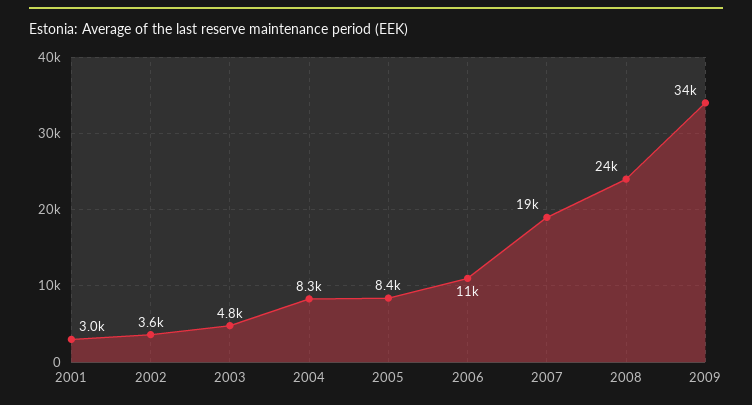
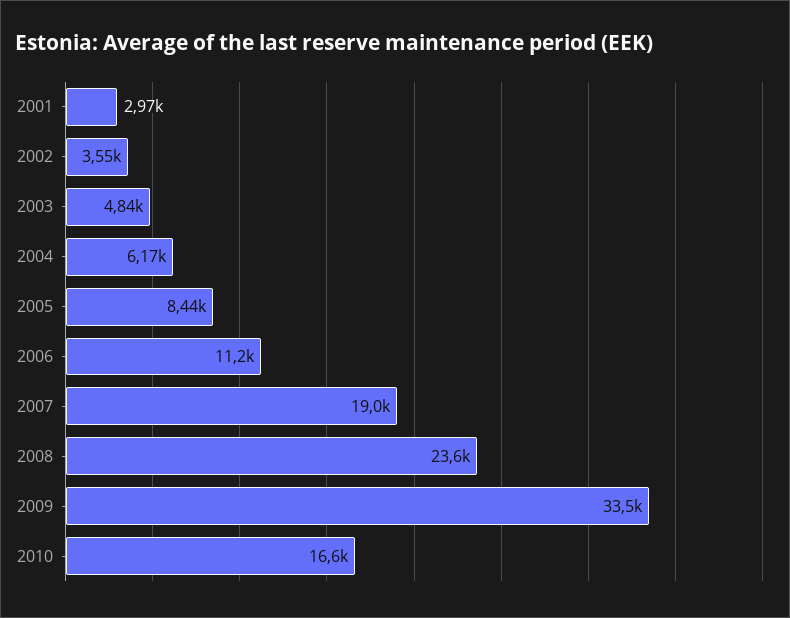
2004: 8300 -> 6170
2010: none -> 16600

